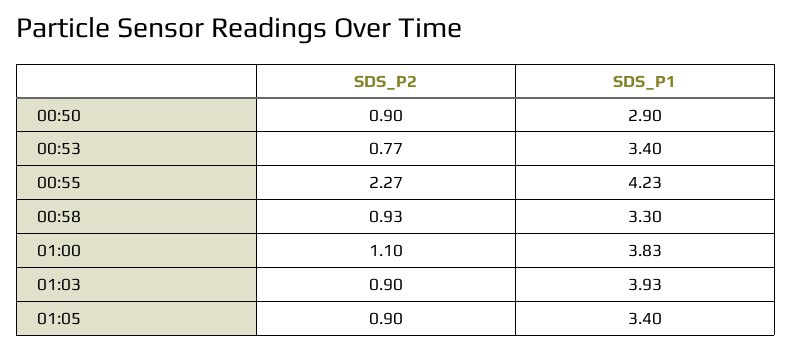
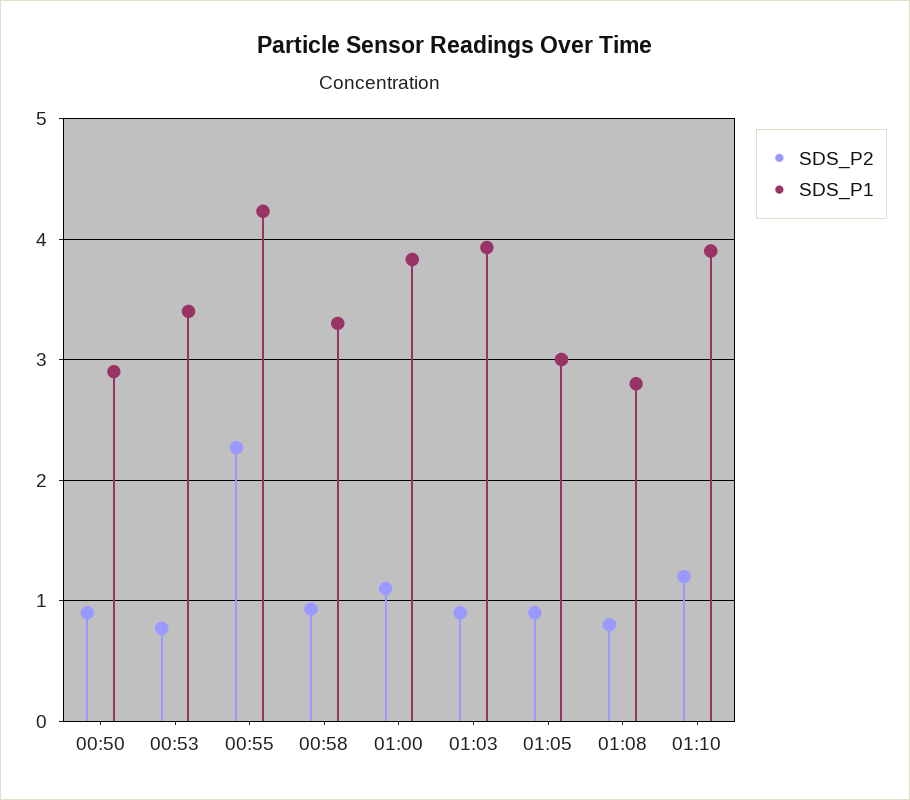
SDS_P1, 01:05: 3.4 -> 3
SDS_P2, 01:08: none -> 0.8
SDS_P1, 01:08: none -> 2.8
SDS_P2, 01:10: none -> 1.2
SDS_P1, 01:10: none -> 3.9

